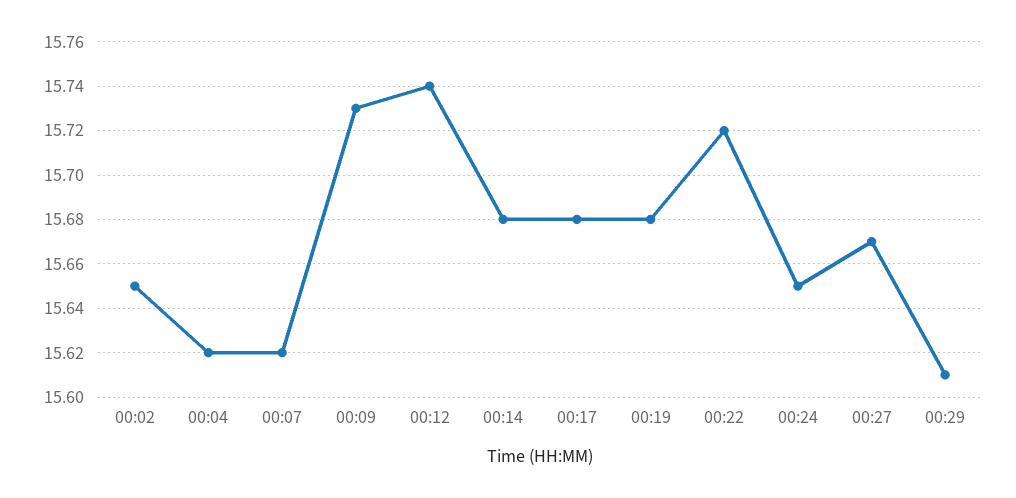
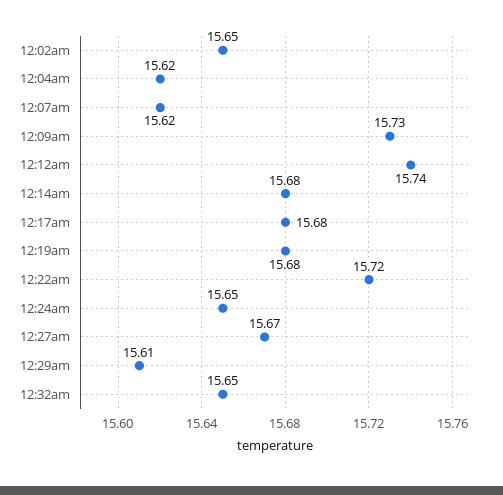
12:32am: none -> 15.65

